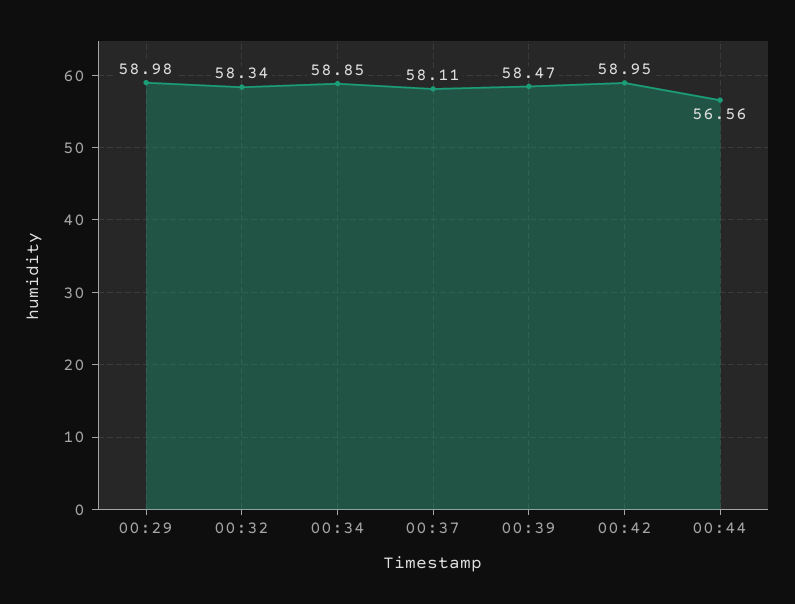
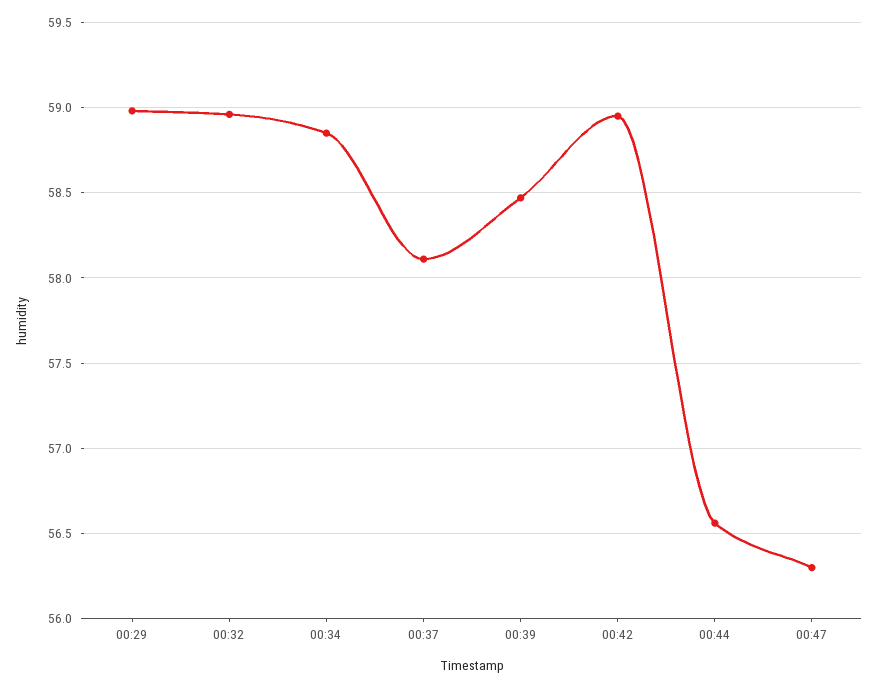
00:32: 58.34 -> 58.95
00:47: none -> 56.3

